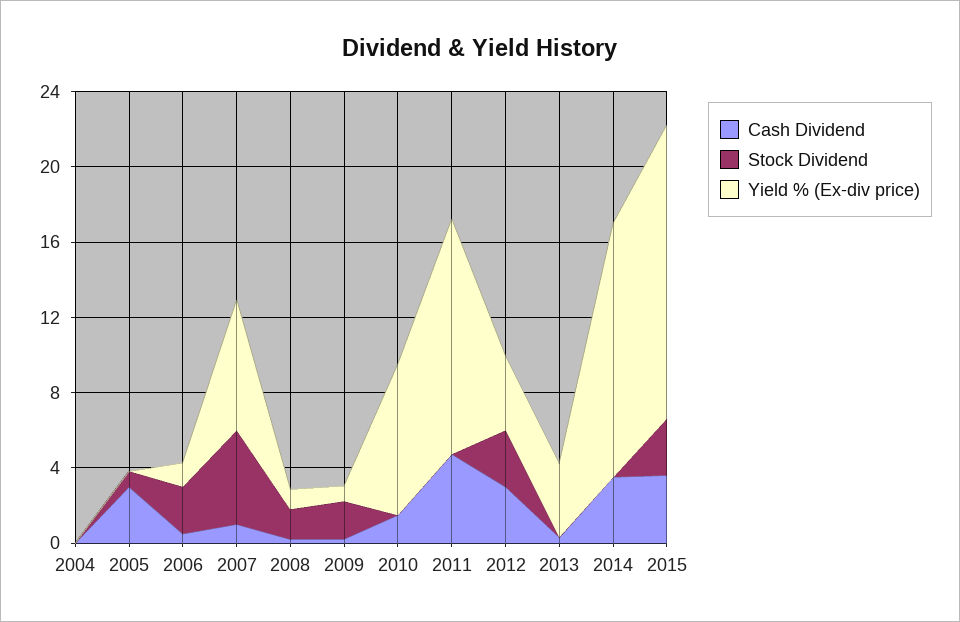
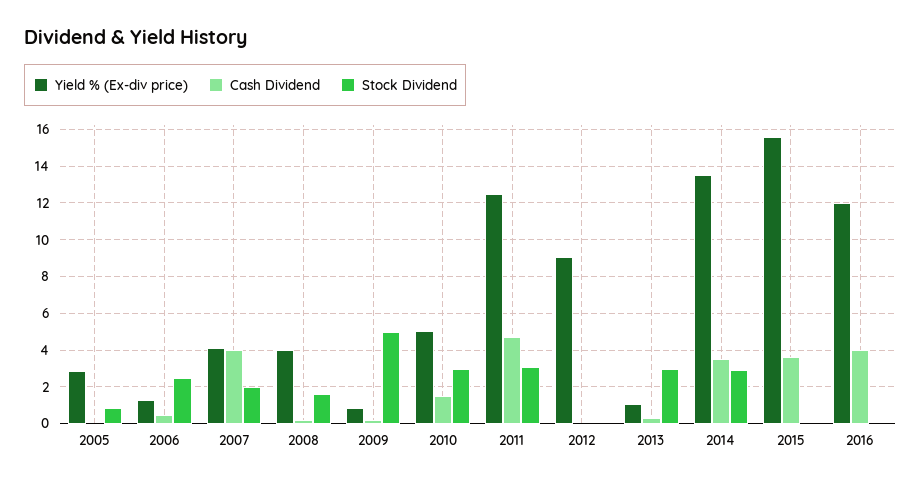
Cash Dividend, 2004: 0 -> none
Stock Dividend, 2004: 0 -> none
Yield % (Ex-div price), 2004: 0 -> none
Cash Dividend, 2005: 3 -> 0
Yield % (Ex-div price), 2005: 0 -> 3
Cash Dividend, 2007: 1 -> 4
Stock Dividend, 2007: 5 -> 2
Yield % (Ex-div price), 2007: 7 -> 4
Yield % (Ex-div price), 2008: 1 -> 4
Stock Dividend, 2009: 2 -> 5
Stock Dividend, 2010: 0 -> 3
Yield % (Ex-div price), 2010: 8 -> 5
Stock Dividend, 2011: 0 -> 3
Cash Dividend, 2012: 3 -> 0
Stock Dividend, 2012: 3 -> 0
Yield % (Ex-div price), 2012: 4 -> 9
Stock Dividend, 2013: 0 -> 3
Yield % (Ex-div price), 2013: 4 -> 1
Stock Dividend, 2014: 0 -> 3
Stock Dividend, 2015: 3 -> 0
Yield % (Ex-div price), 2016: none -> 12
Cash Dividend, 2016: none -> 4
Stock Dividend, 2016: none -> 0

